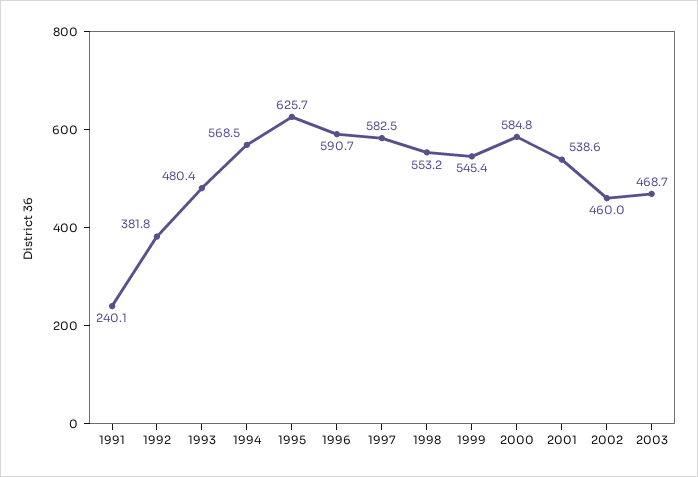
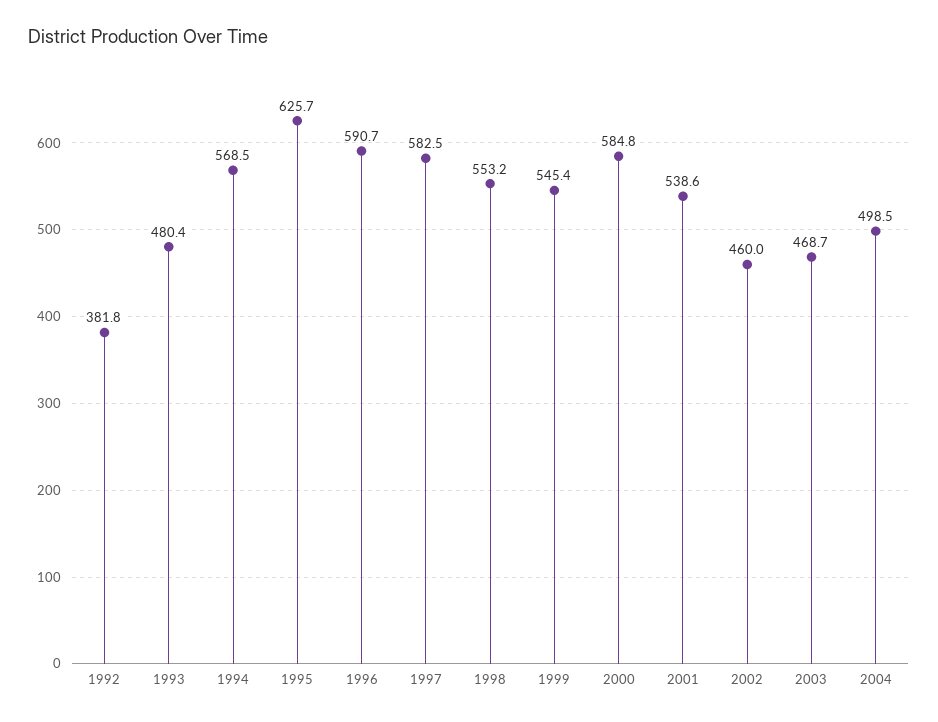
1991: 240.1 -> none
2004: none -> 498.5

